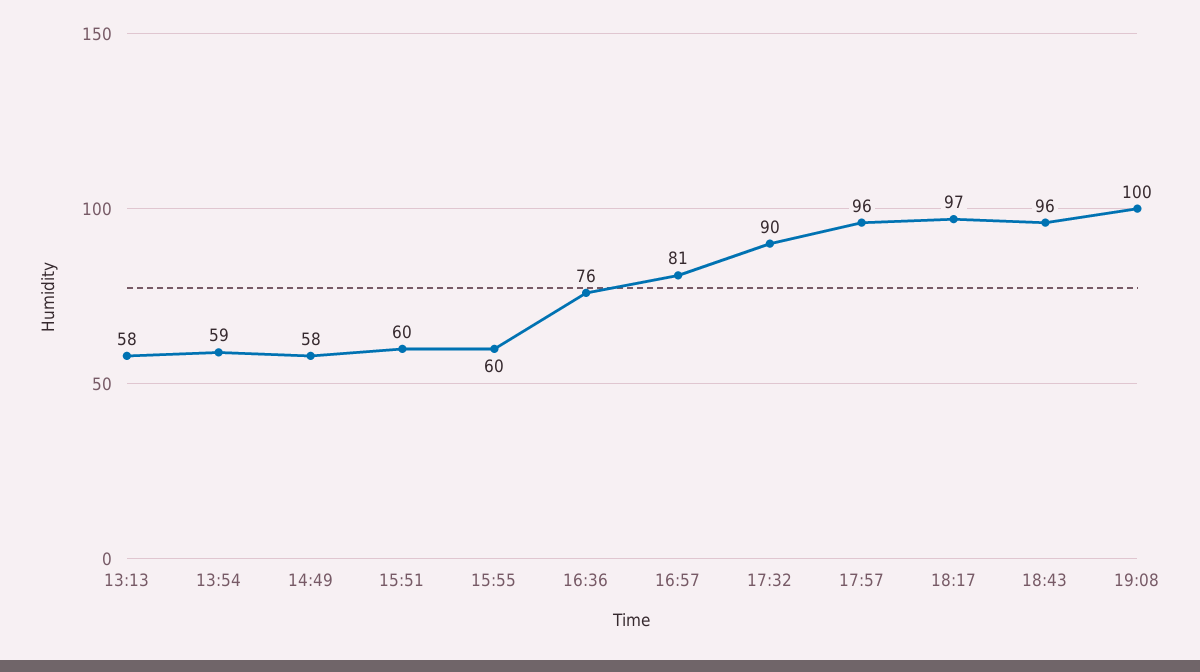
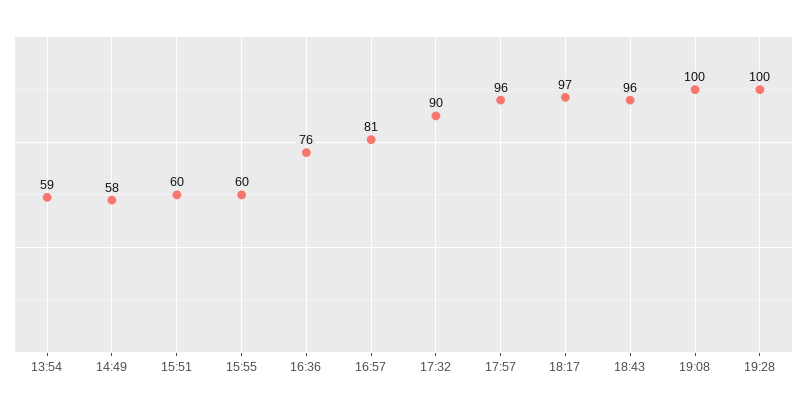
13:13: 58 -> none
19:28: none -> 100

